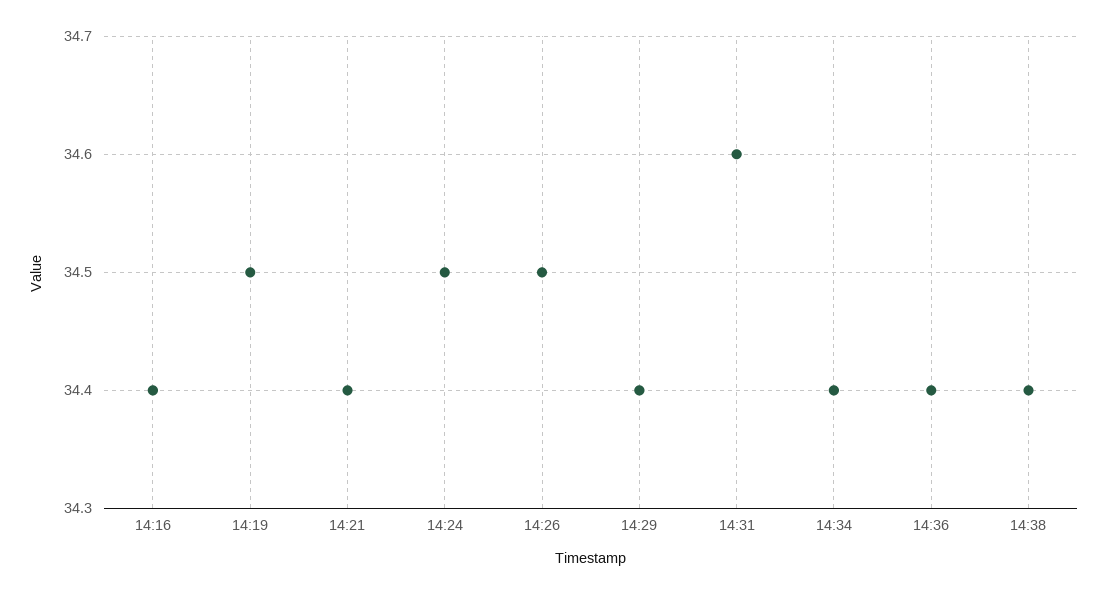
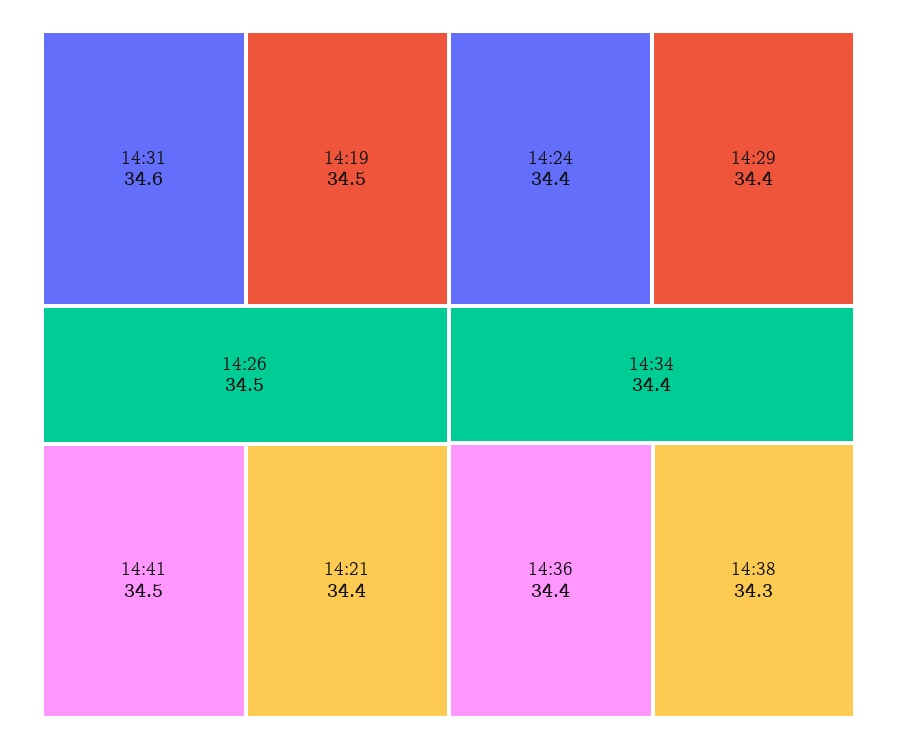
14:16: 34.4 -> none
14:24: 34.5 -> 34.4
14:38: 34.4 -> 34.3
14:41: none -> 34.5

